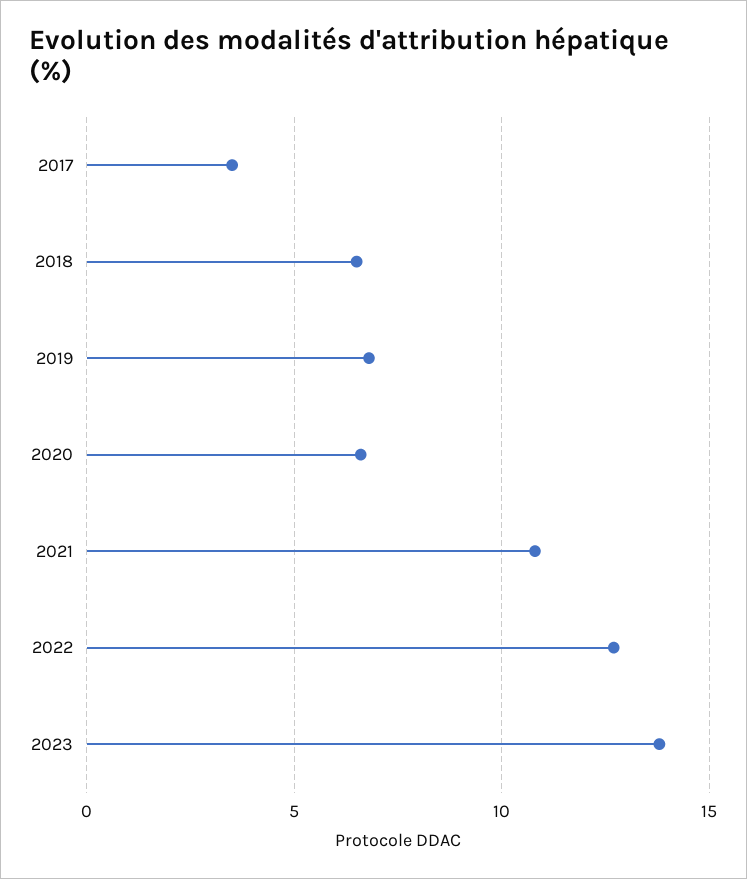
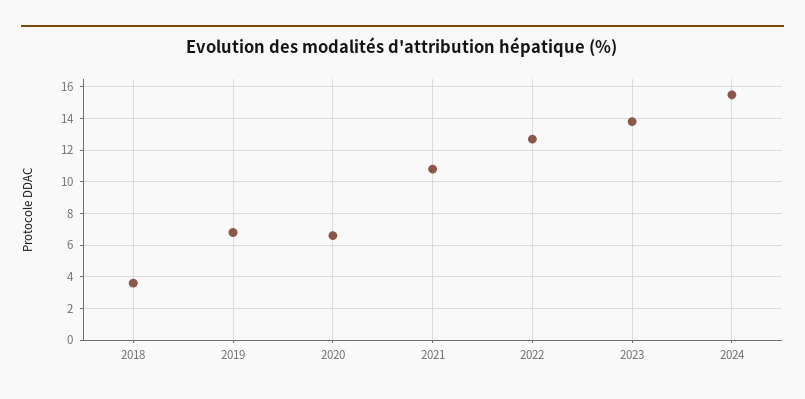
2017: 3.5 -> none
2018: 6.5 -> 3.5
2024: none -> 15.5

